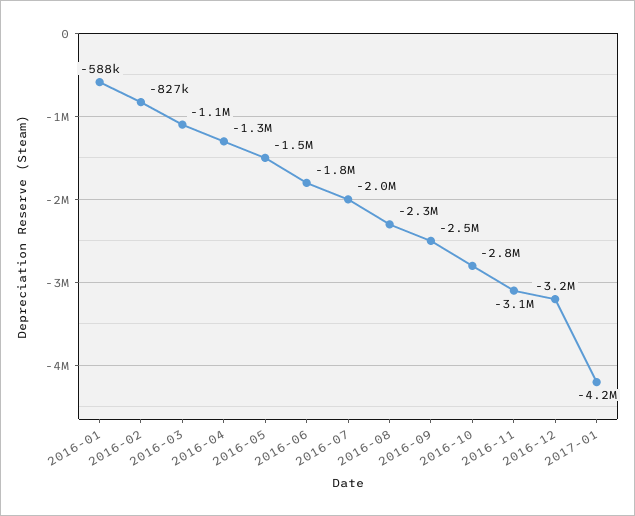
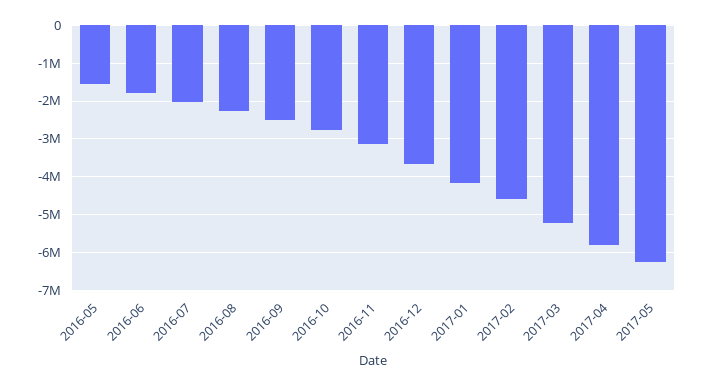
2016-01: -588000 -> none
2016-02: -827000 -> none
2016-03: -1100000 -> none
2016-04: -1300000 -> none
2016-12: -3200000 -> -3600000
2017-02: none -> -4600000
2017-03: none -> -5200000
2017-04: none -> -5800000
2017-05: none -> -6200000

